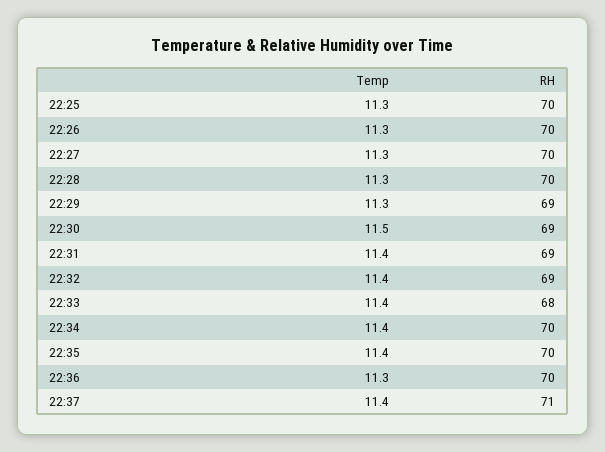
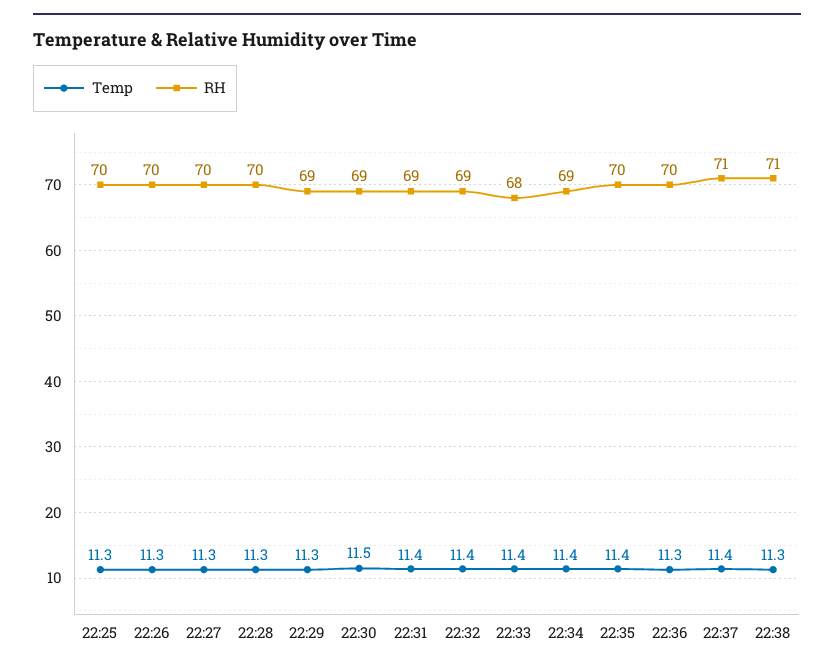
RH, 22:34: 70 -> 69
Temp, 22:38: none -> 11.3
RH, 22:38: none -> 71

